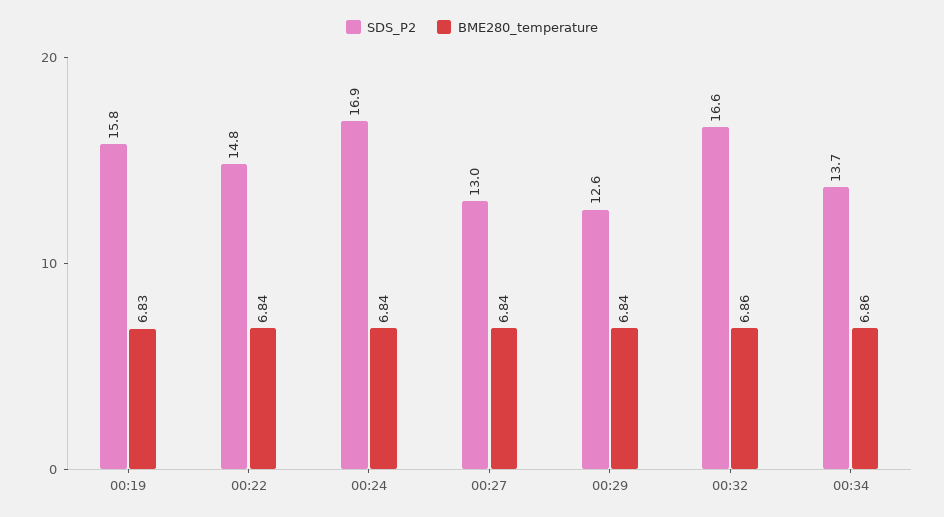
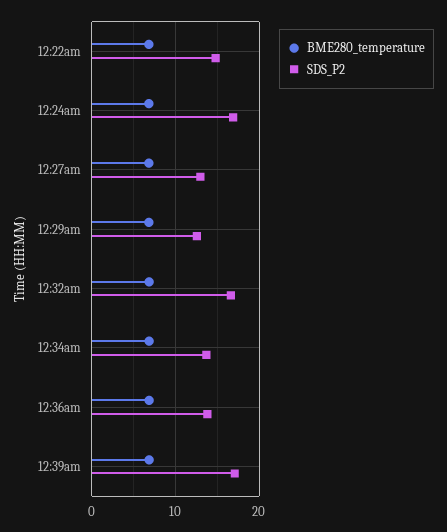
SDS_P2, 00:19: 15.8 -> none
BME280_temperature, 00:19: 6.83 -> none
BME280_temperature, 12:36am: none -> 7
SDS_P2, 12:36am: none -> 14
BME280_temperature, 12:39am: none -> 7
SDS_P2, 12:39am: none -> 17

